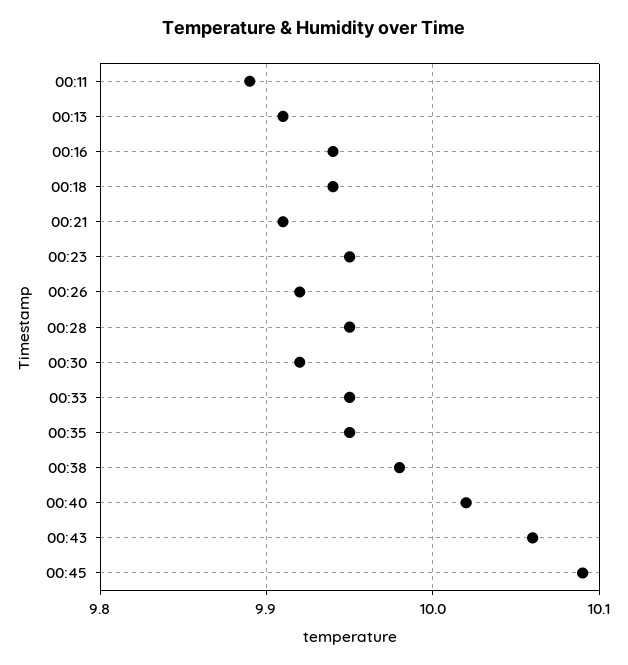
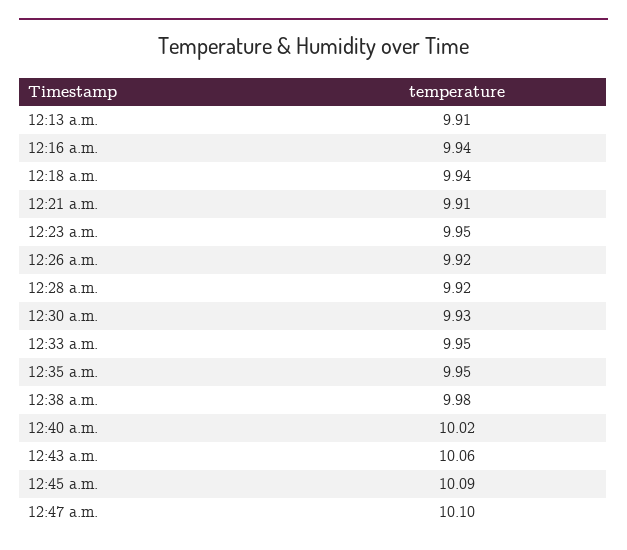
00:11: 9.89 -> none
00:28: 9.95 -> 9.92
00:30: 9.92 -> 9.93
12:47 a.m.: none -> 10.1

